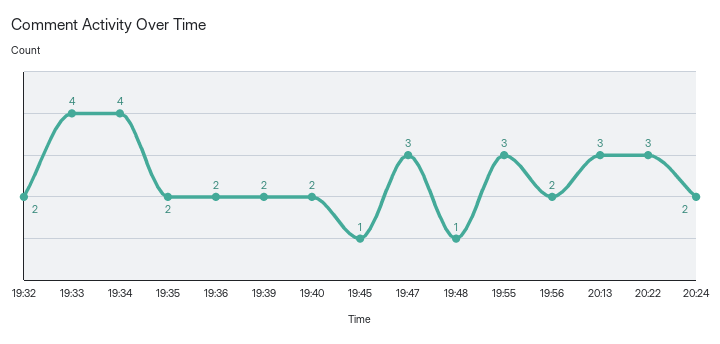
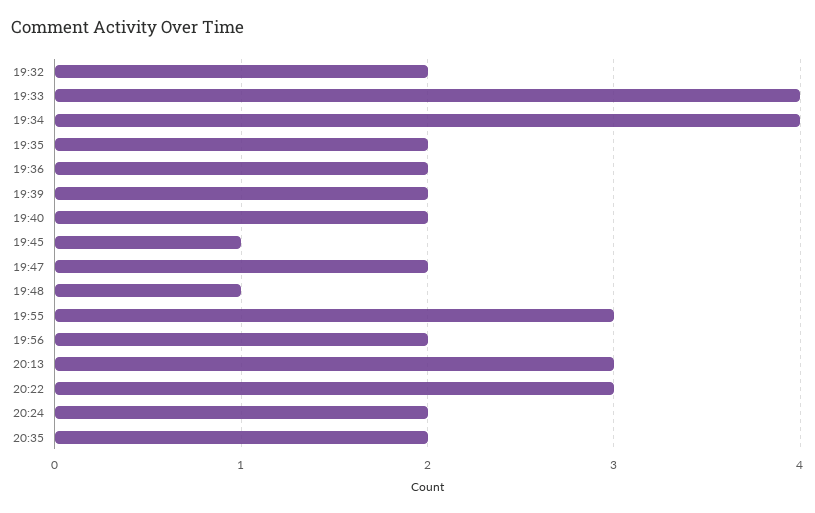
19:47: 3 -> 2
20:35: none -> 2

